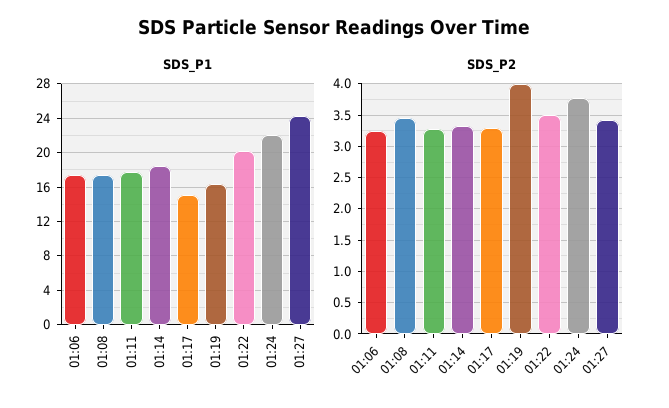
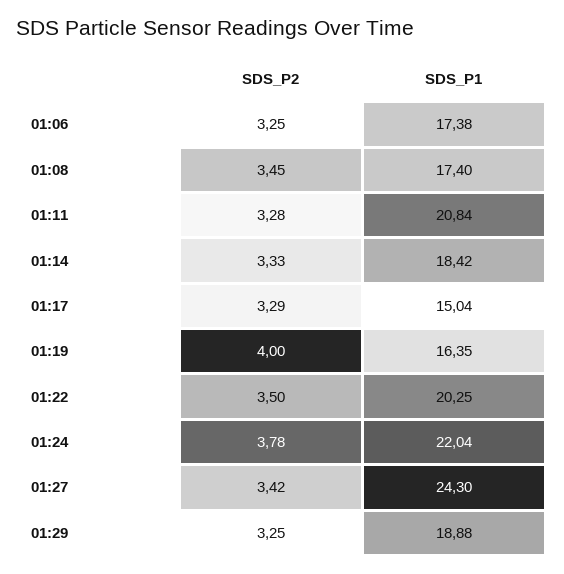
SDS_P1, 01:11: 18 -> 20.84
SDS_P2, 01:29: none -> 3.25
SDS_P1, 01:29: none -> 18.88

